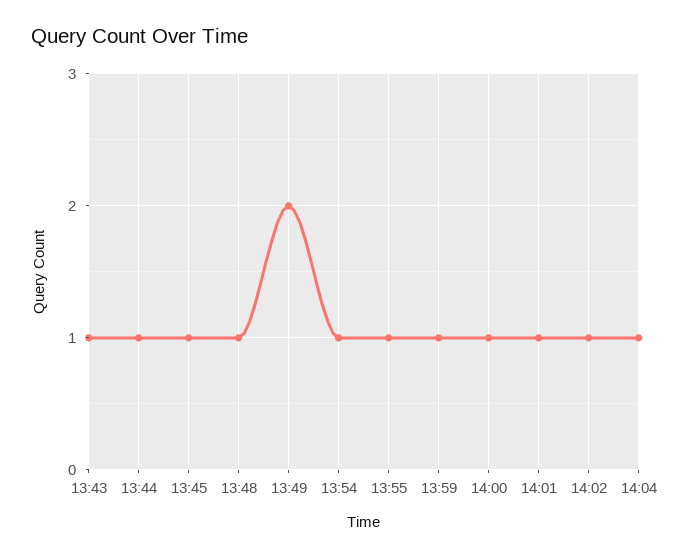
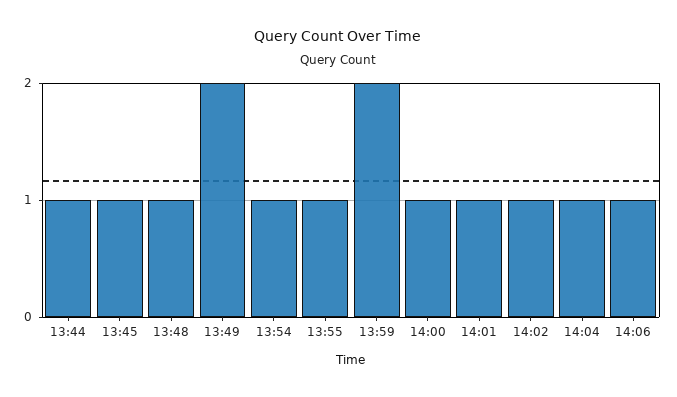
13:43: 1 -> none
13:59: 1 -> 2
14:06: none -> 1

